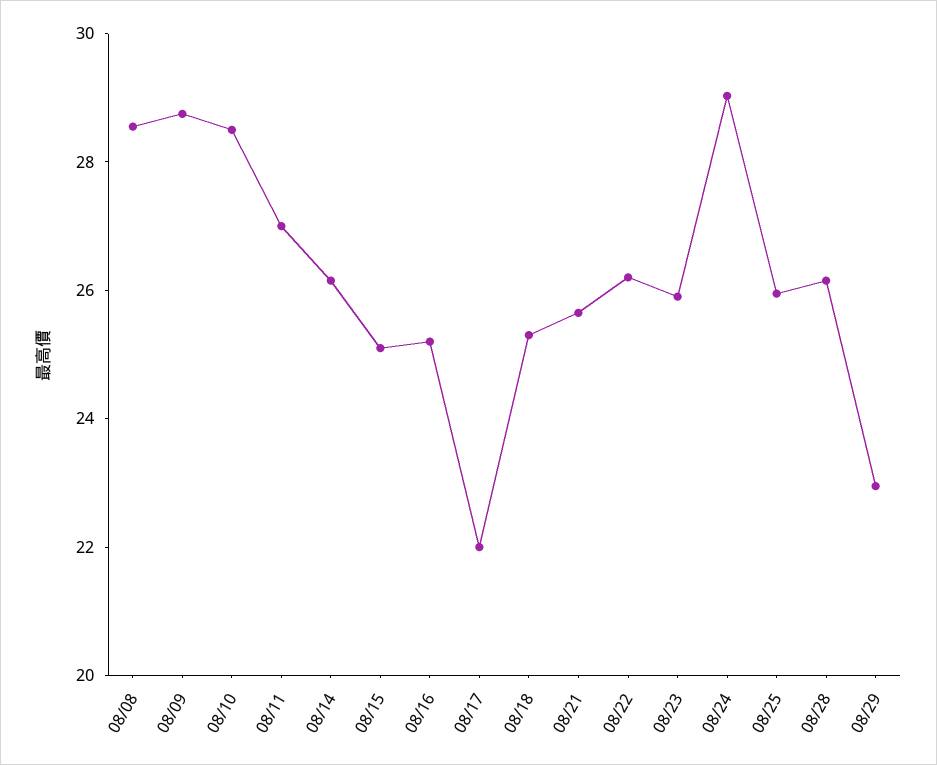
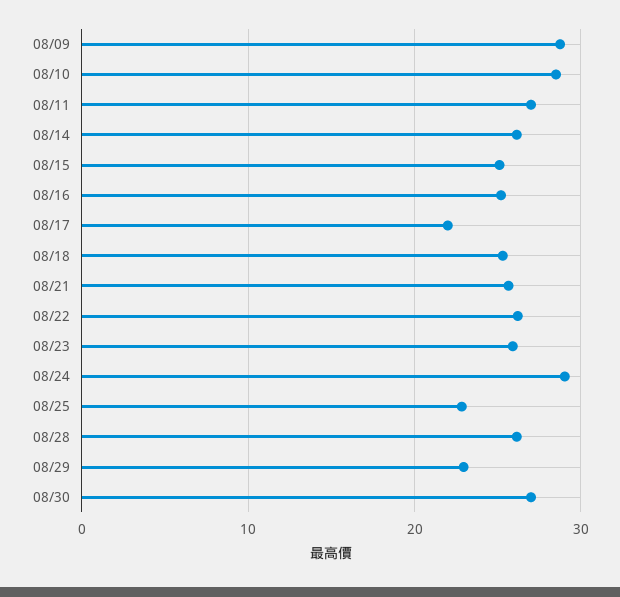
08/08: 28.5 -> none
08/25: 26 -> 23
08/30: none -> 27

